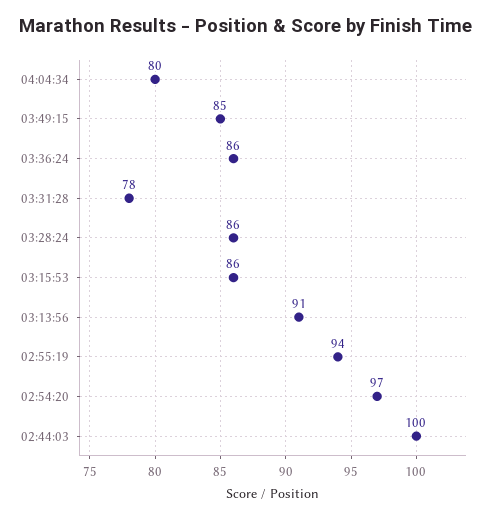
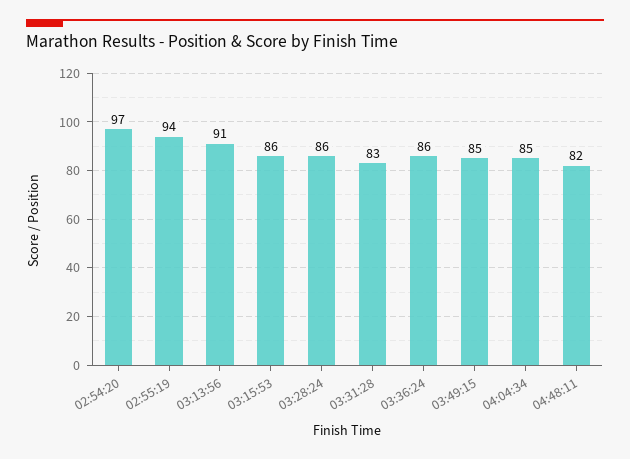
04:04:34: 80 -> 85
03:31:28: 78 -> 83
02:44:03: 100 -> none
04:48:11: none -> 82

